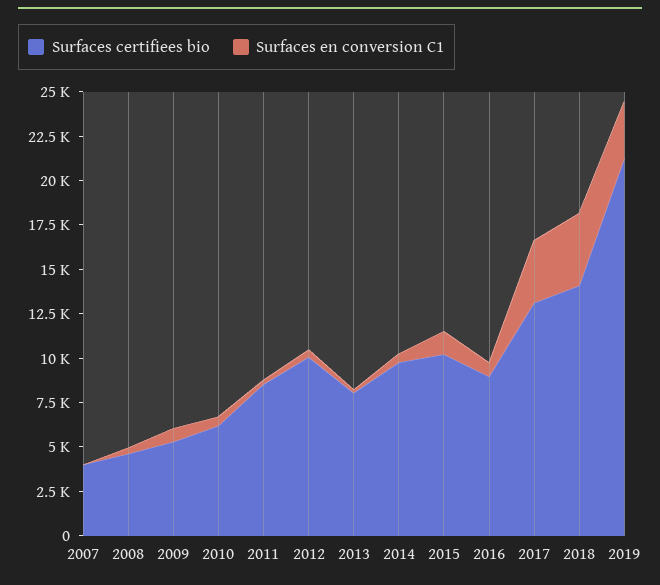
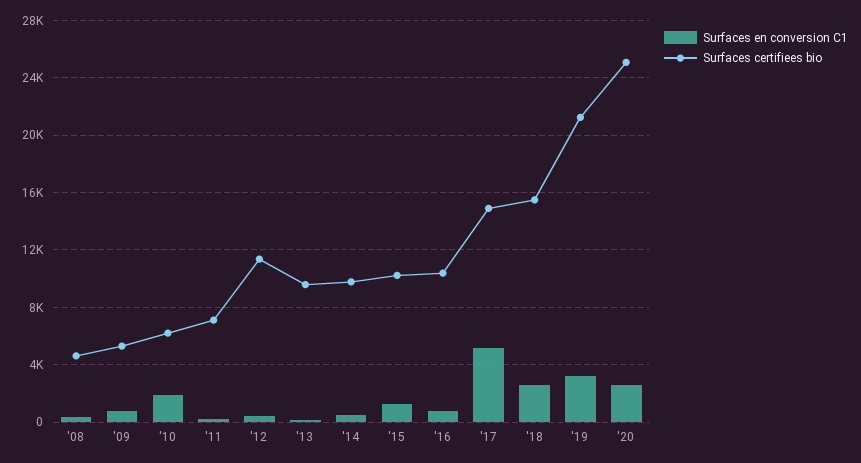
Surfaces certifiees bio, 2007: 4000 -> none
Surfaces en conversion C1, 2007: 0 -> none
Surfaces en conversion C1, 2010: 500 -> 2000
Surfaces certifiees bio, 2011: 8500 -> 7000
Surfaces certifiees bio, 2012: 10000 -> 11500
Surfaces certifiees bio, 2013: 8000 -> 9500
Surfaces certifiees bio, 2016: 9000 -> 10500
Surfaces certifiees bio, 2017: 13000 -> 15000
Surfaces en conversion C1, 2017: 3500 -> 5000
Surfaces certifiees bio, 2018: 14000 -> 15500
Surfaces en conversion C1, 2018: 4000 -> 2500
Surfaces en conversion C1, '20: none -> 2500
Surfaces certifiees bio, '20: none -> 25000

